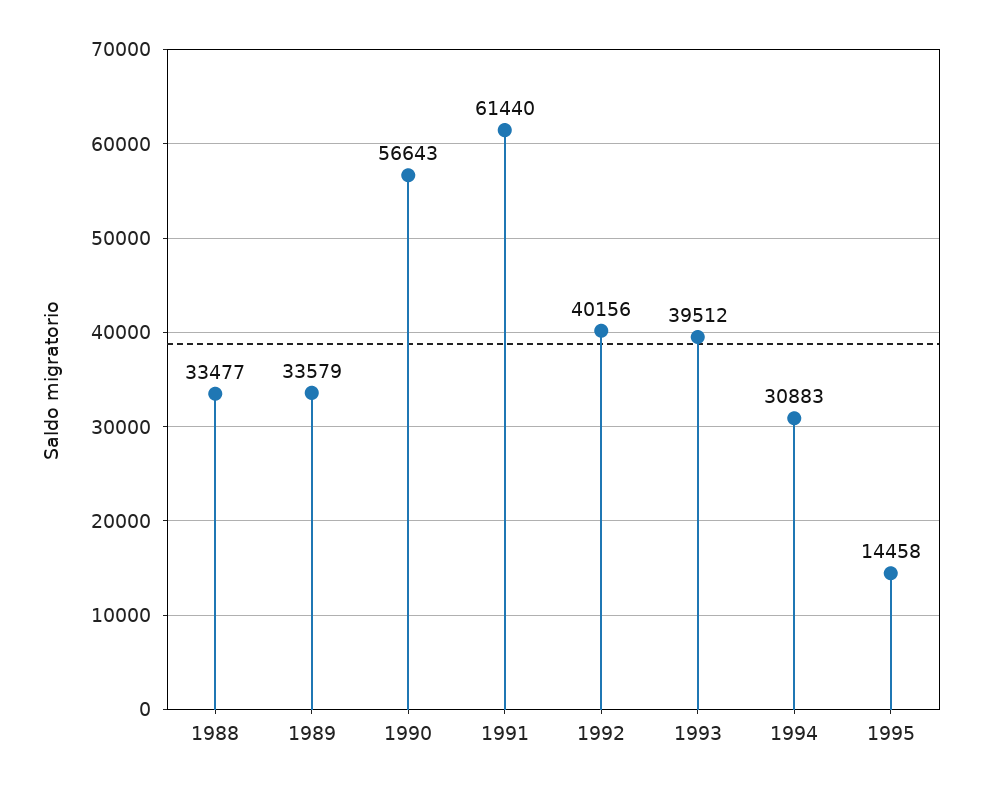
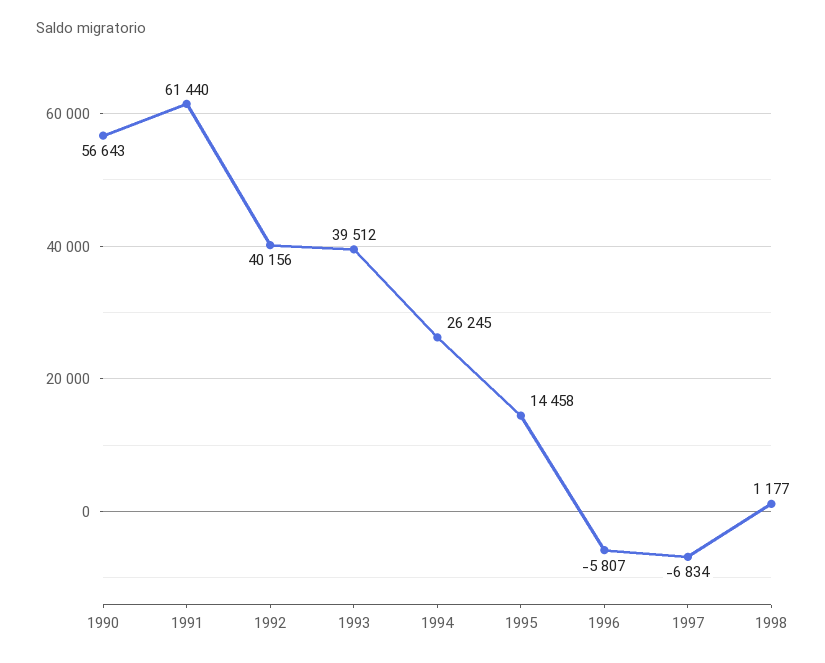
1988: 33477 -> none
1989: 33579 -> none
1994: 30883 -> 26245
1996: none -> -5807
1997: none -> -6834
1998: none -> 1177

